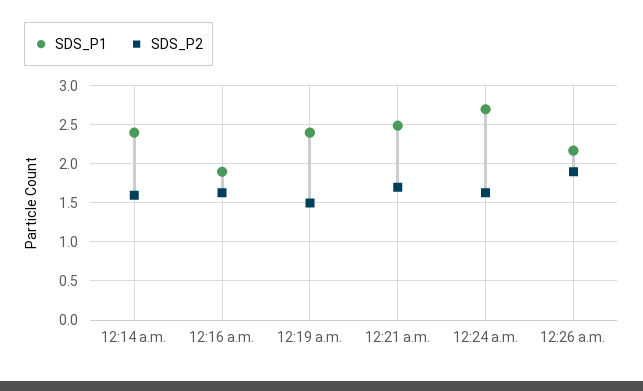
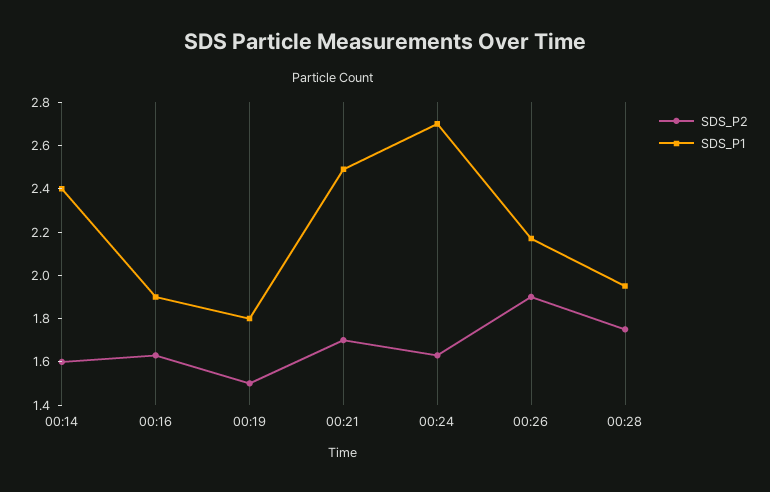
SDS_P1, 12:19 a.m.: 2.4 -> 1.8
SDS_P2, 00:28: none -> 1.75
SDS_P1, 00:28: none -> 1.95

